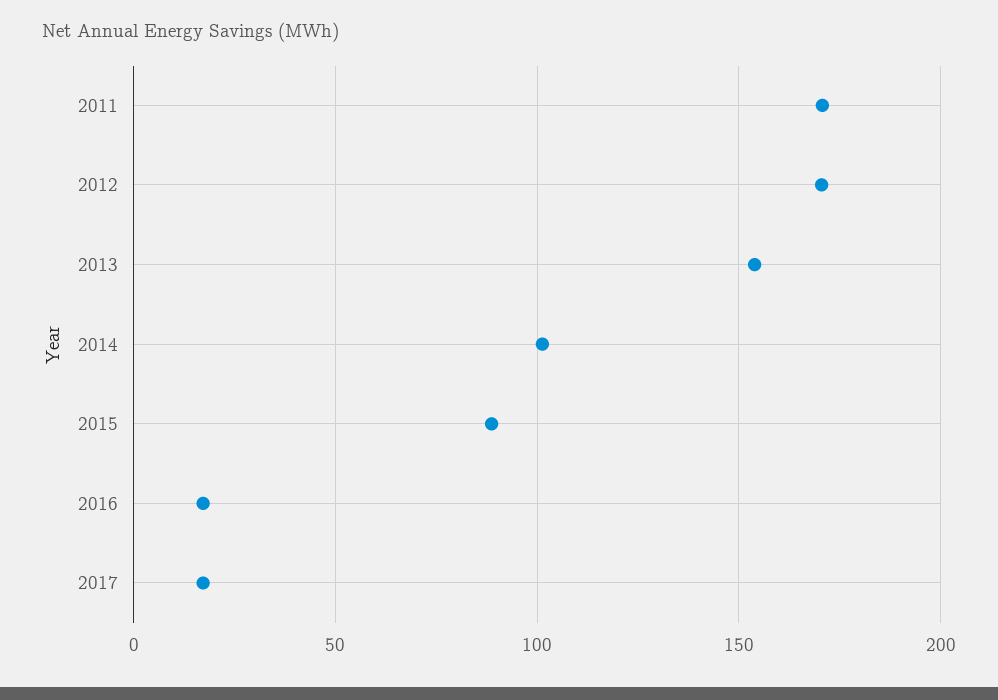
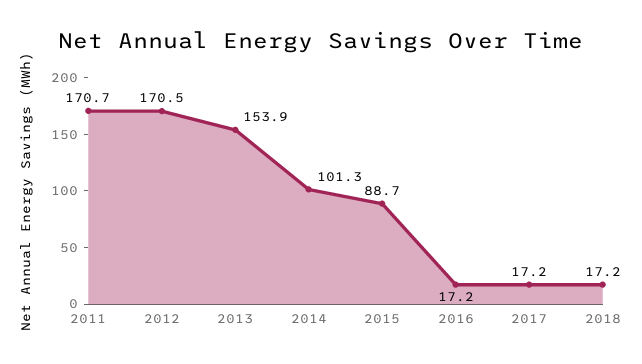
2018: none -> 17.2

